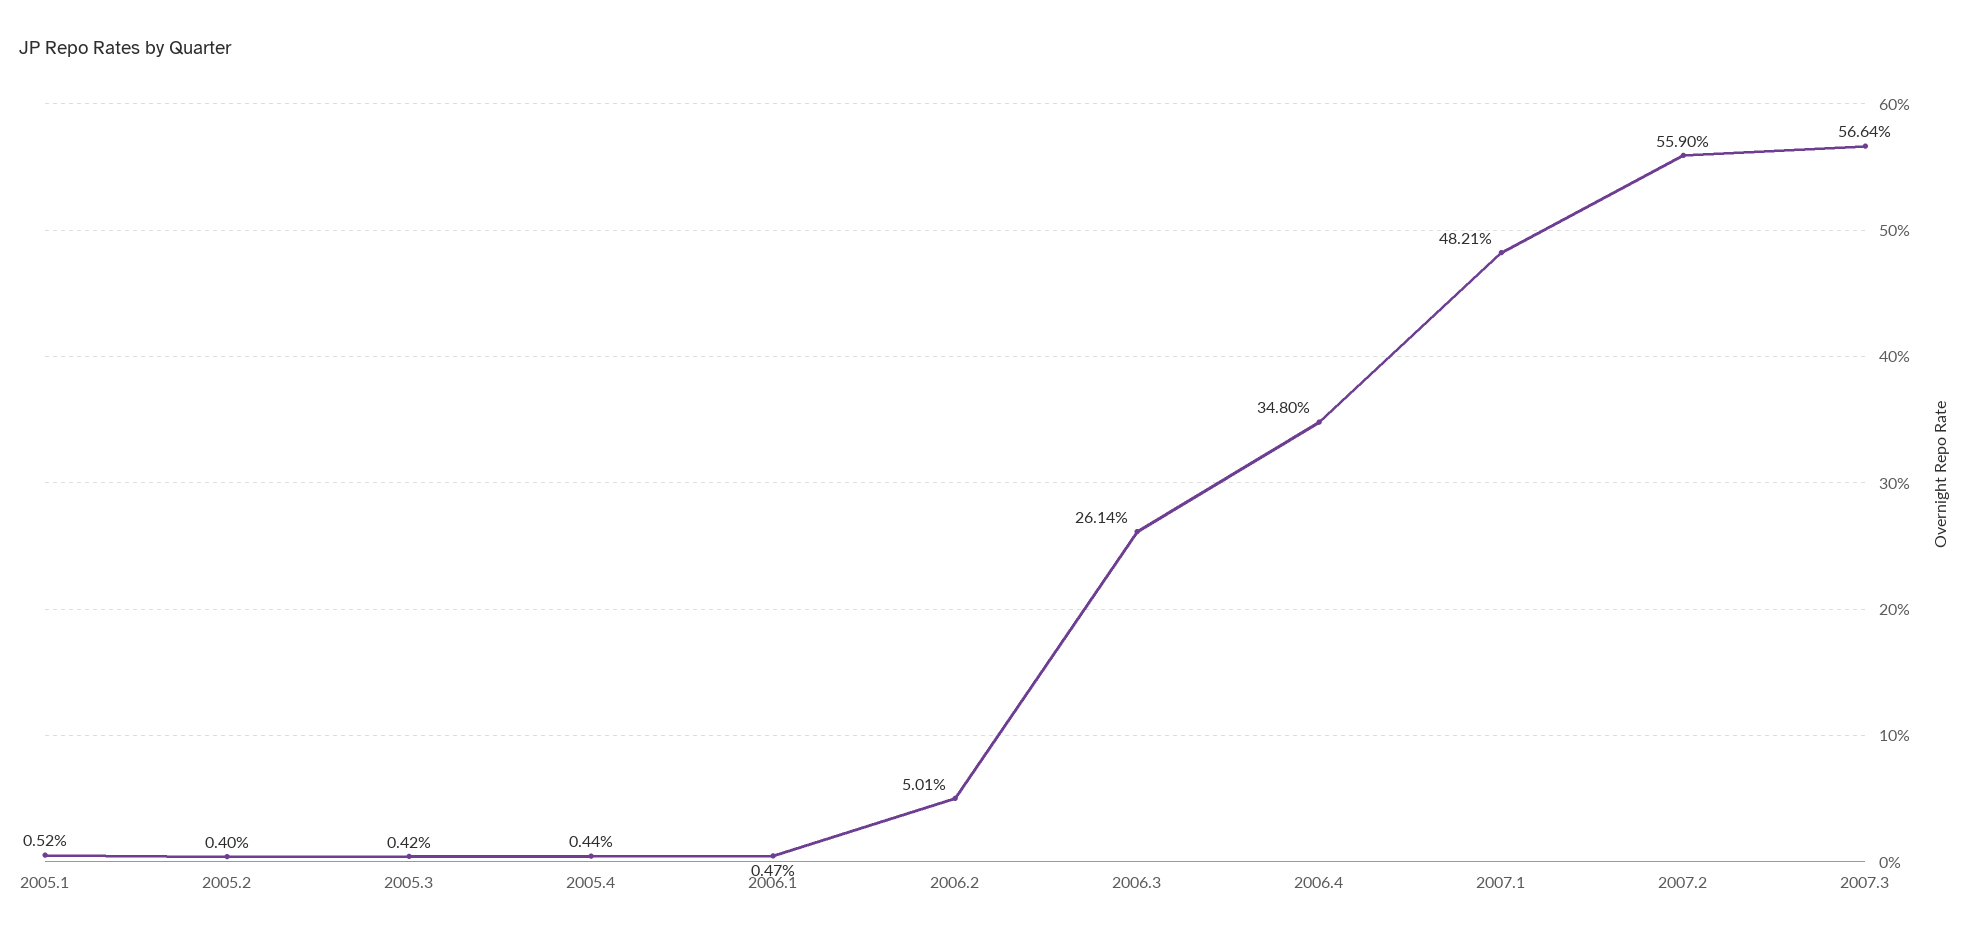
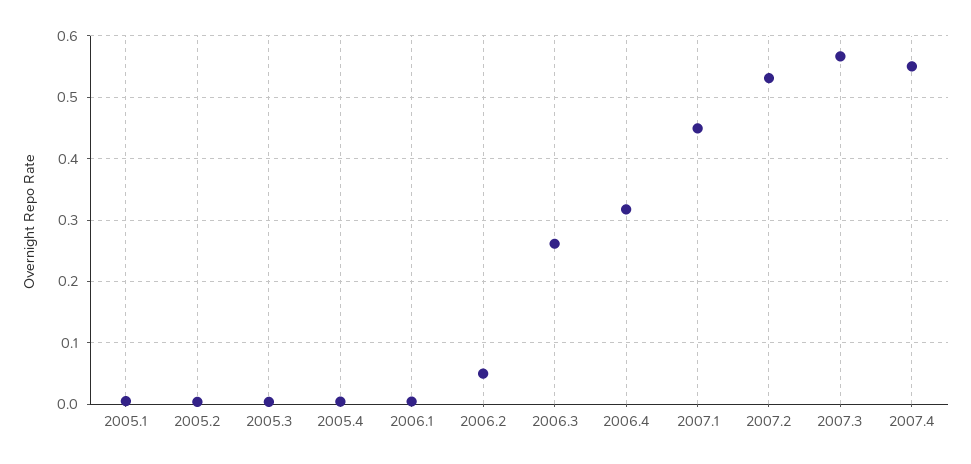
2006.4: 0.348 -> 0.32
2007.1: 0.4821 -> 0.45
2007.2: 0.559 -> 0.53
2007.4: none -> 0.55

